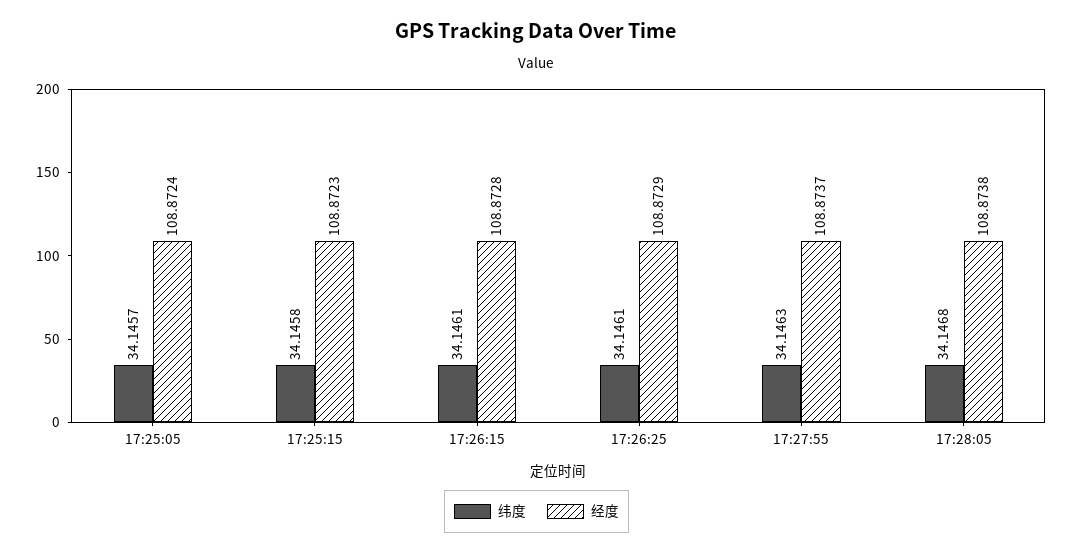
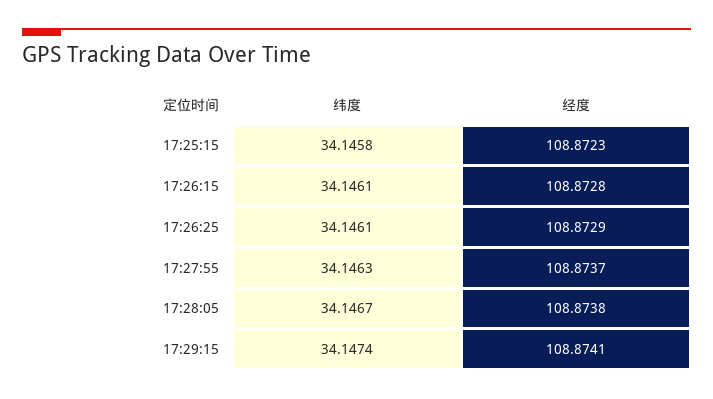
纬度, 17:25:05: 34.1457 -> none
经度, 17:25:05: 108.8724 -> none
纬度, 17:28:05: 34.1468 -> 34.1467
纬度, 17:29:15: none -> 34.1474
经度, 17:29:15: none -> 108.8741

